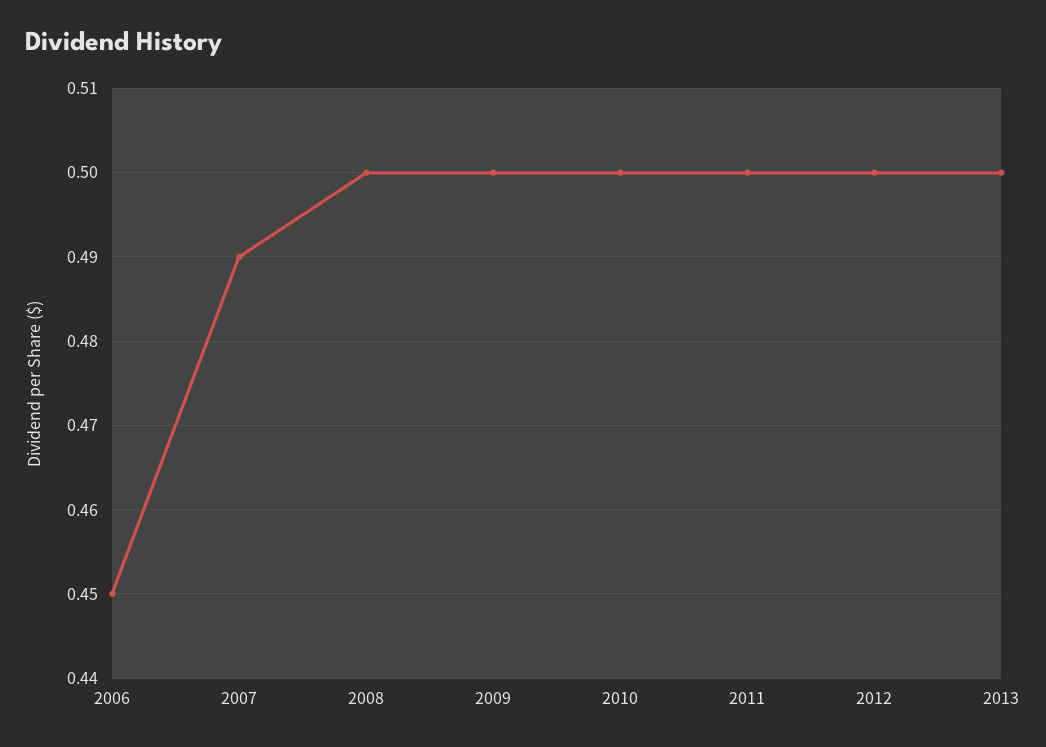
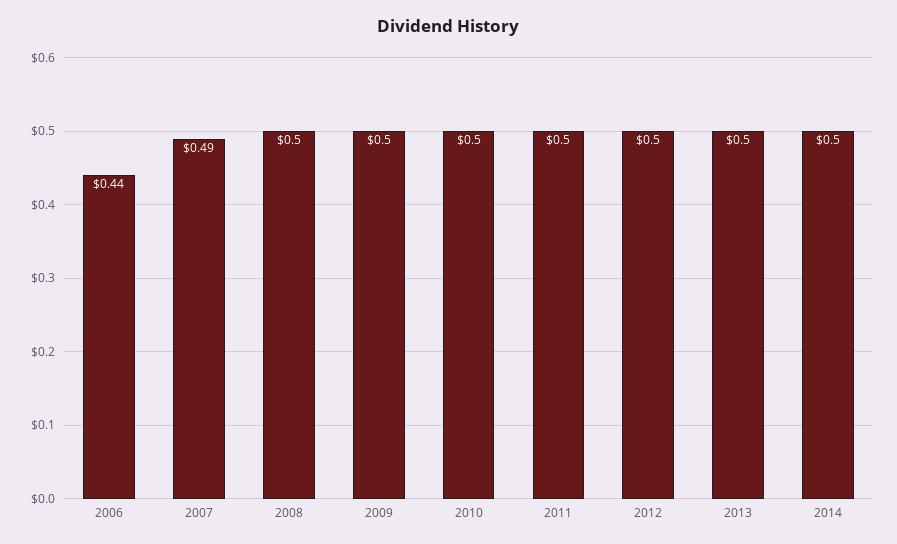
2006: 0.45 -> 0.44
2014: none -> 0.5

